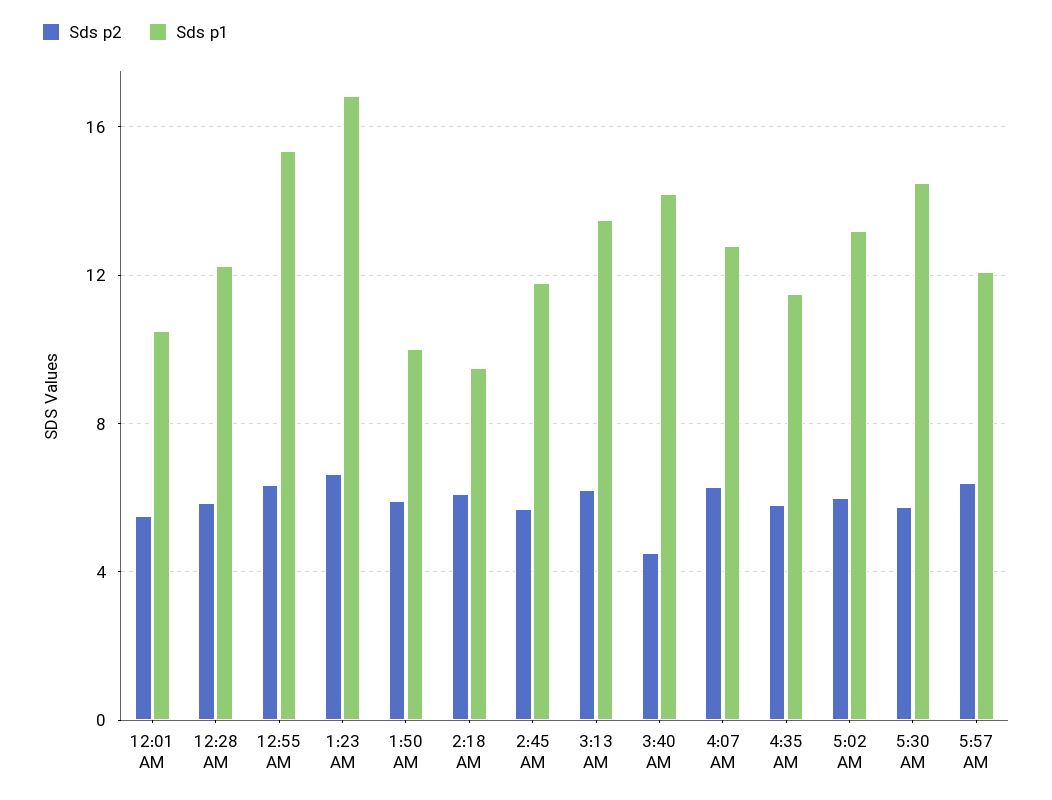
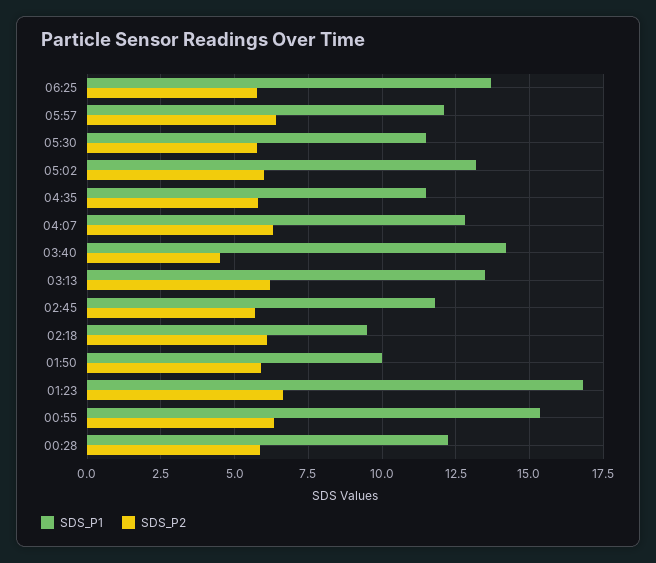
Sds p2, 12:01 AM: 5.5 -> none
Sds p1, 12:01 AM: 10.5 -> none
Sds p1, 5:30 AM: 14.5 -> 11.5
Sds p1, 06:25: none -> 13.75
Sds p2, 06:25: none -> 5.75

